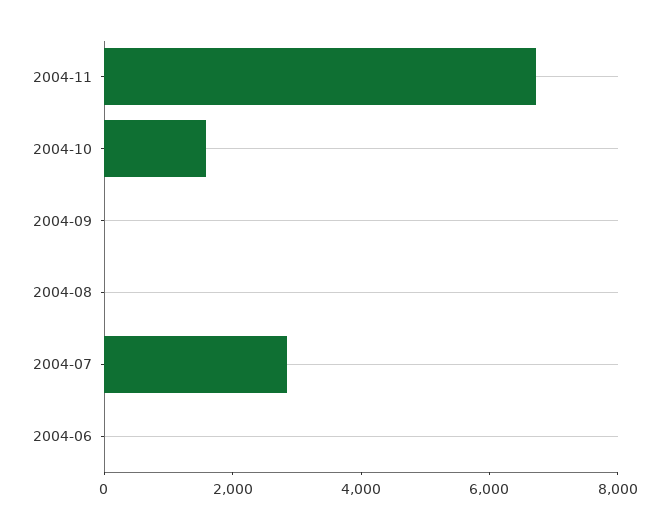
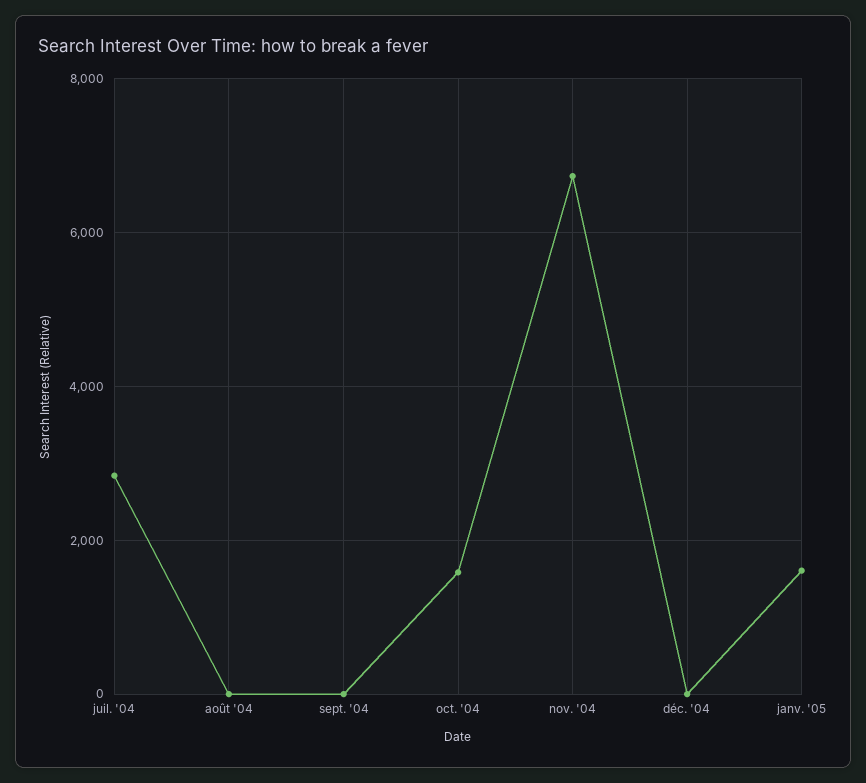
2004-06: 0 -> none
déc. '04: none -> 0
janv. '05: none -> 1600

